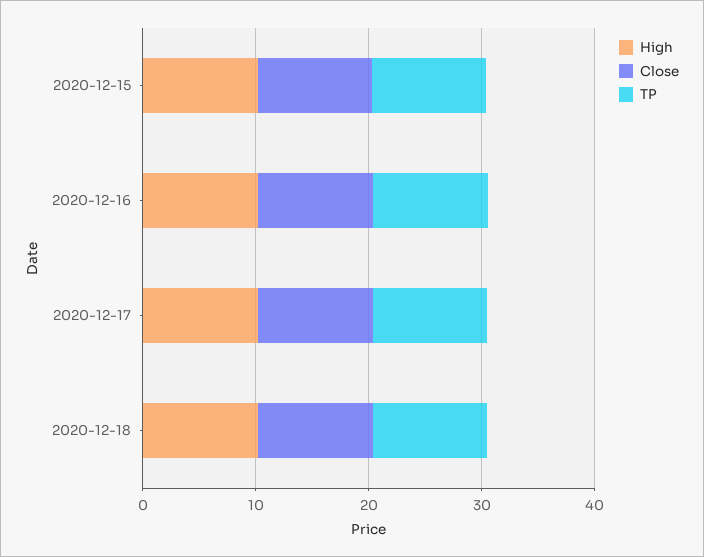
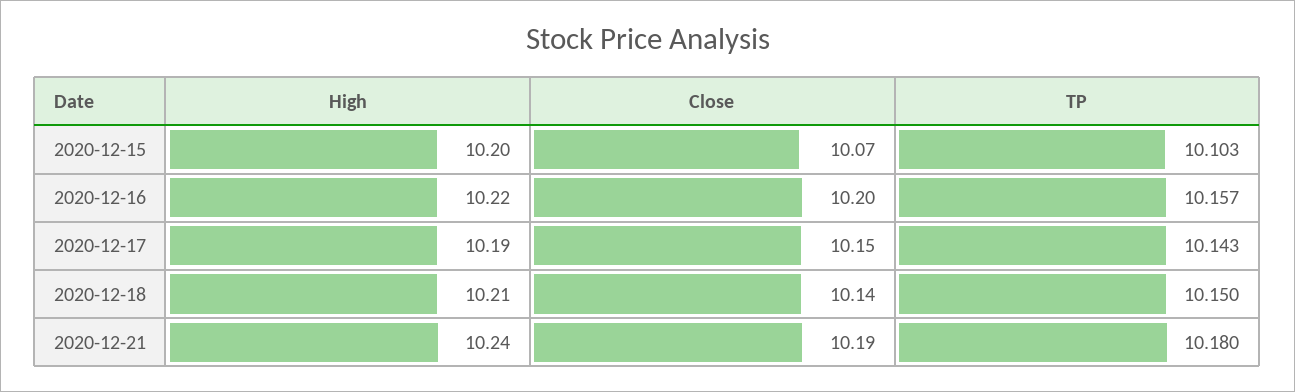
High, 2020-12-21: none -> 10.24
Close, 2020-12-21: none -> 10.19
TP, 2020-12-21: none -> 10.18

